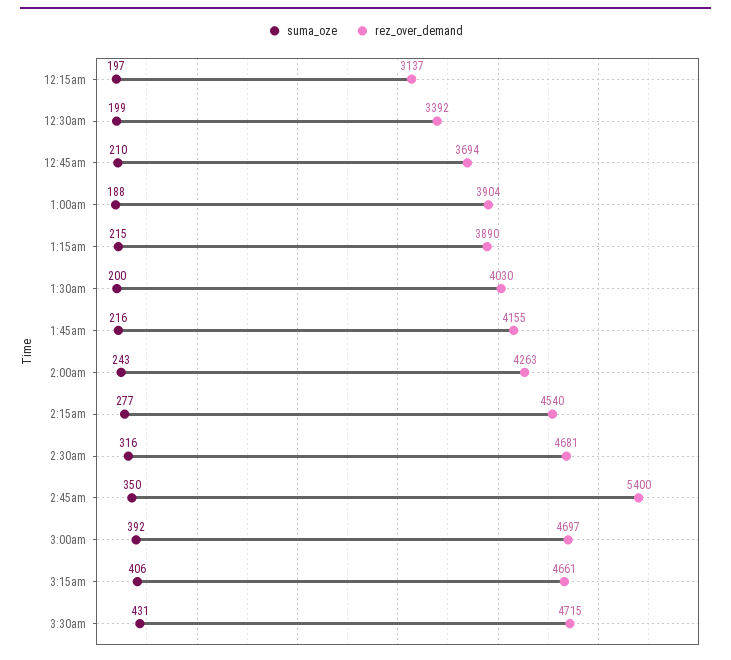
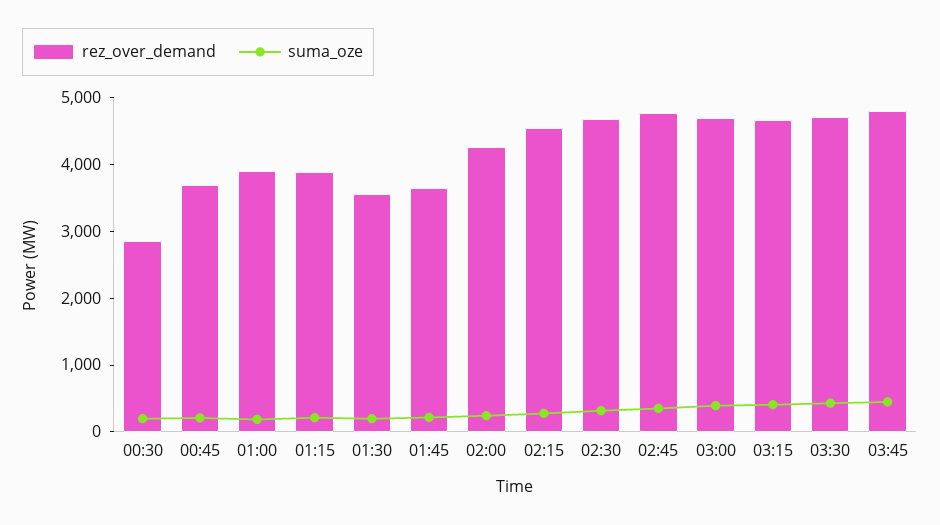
suma_oze, 12:15am: 197 -> none
rez_over_demand, 12:15am: 3137 -> none
rez_over_demand, 12:30am: 3392 -> 2800
rez_over_demand, 1:30am: 4030 -> 3600
rez_over_demand, 1:45am: 4155 -> 3600
rez_over_demand, 2:45am: 5400 -> 4800
rez_over_demand, 03:45: none -> 4800
suma_oze, 03:45: none -> 400

